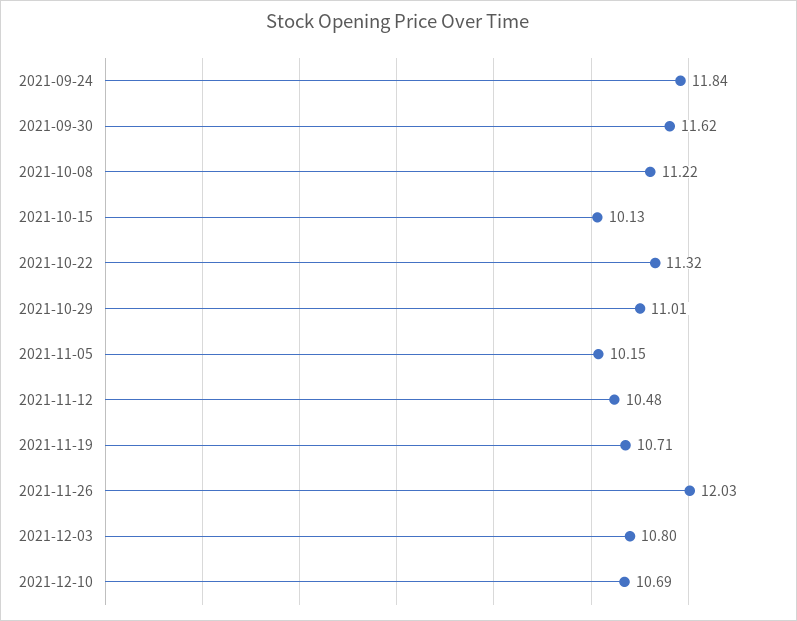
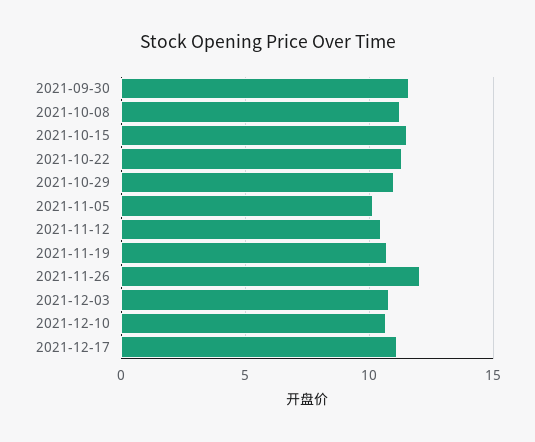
2021-09-24: 11.84 -> none
2021-10-15: 10.13 -> 11.5
2021-12-17: none -> 11

